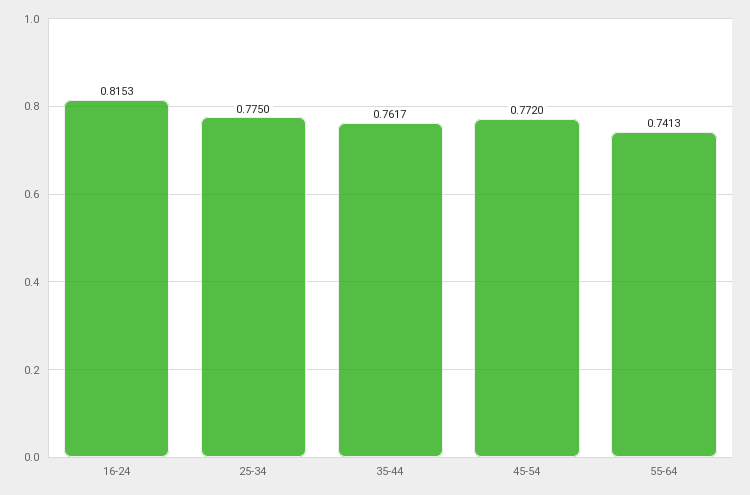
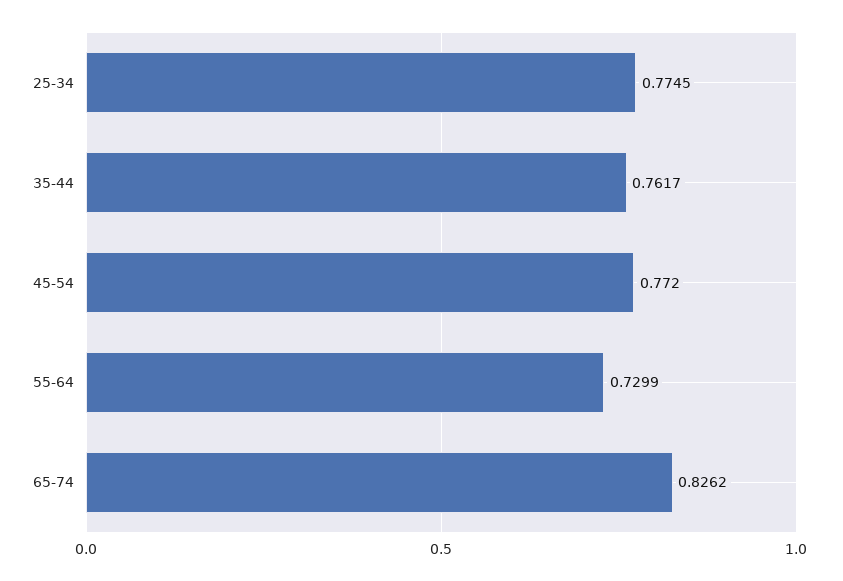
16-24: 0.8153 -> none
25-34: 0.775 -> 0.7745
55-64: 0.7413 -> 0.7299
65-74: none -> 0.8262

